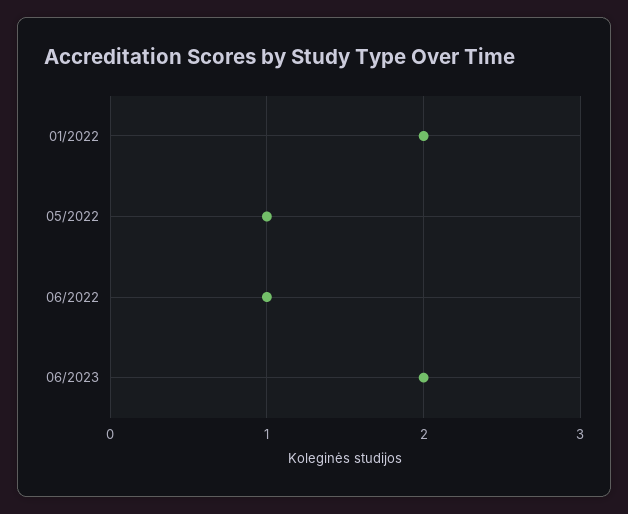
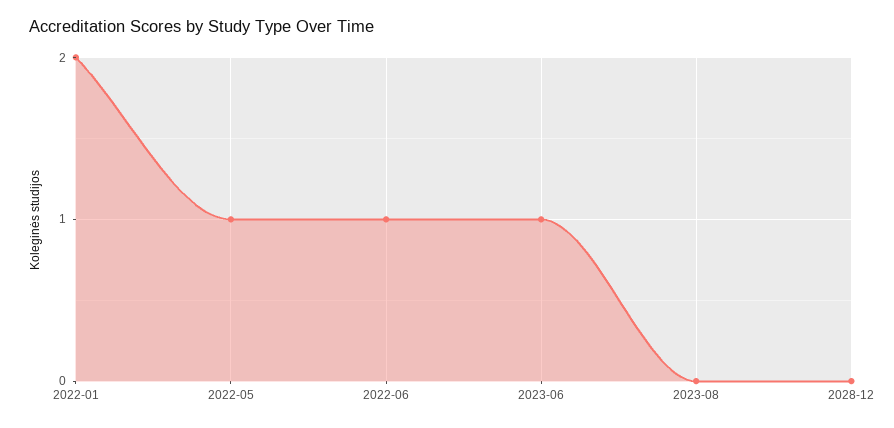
06/2023: 2 -> 1
2023-08: none -> 0
2028-12: none -> 0

